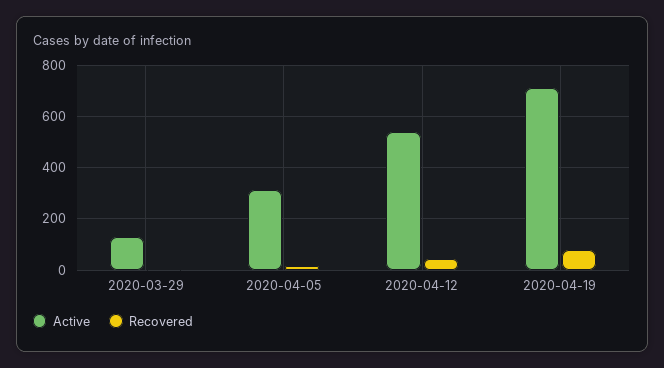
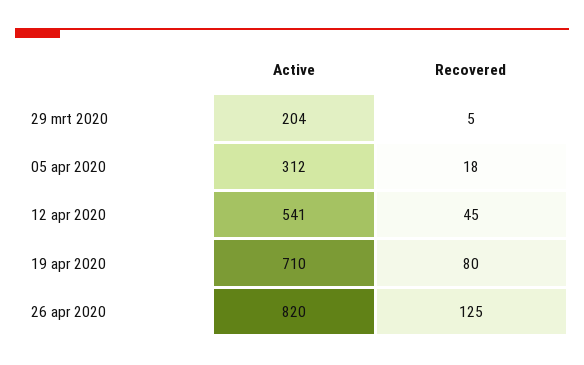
Active, 2020-03-29: 125 -> 204
Active, 26 apr 2020: none -> 820
Recovered, 26 apr 2020: none -> 125

